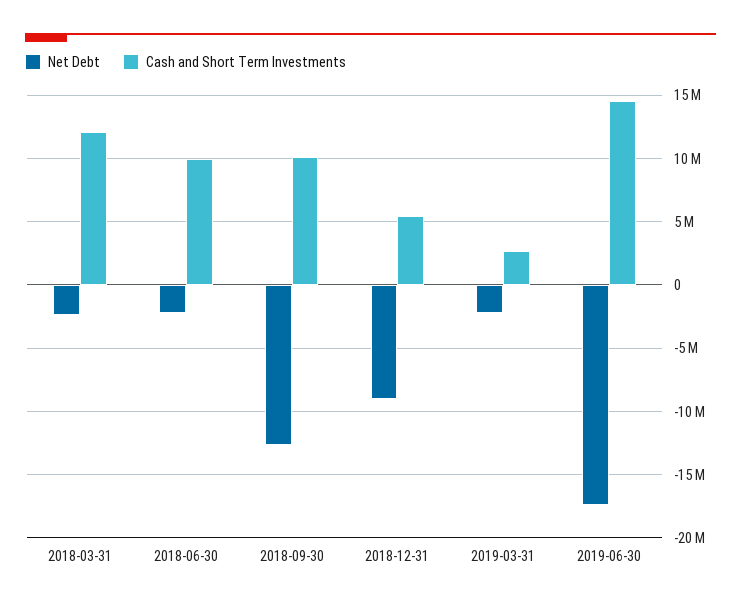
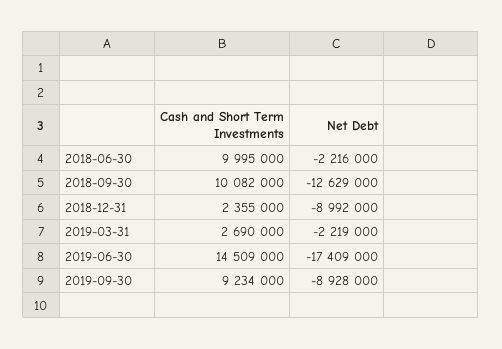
Net Debt, 2018-03-31: -2500000 -> none
Cash and Short Term Investments, 2018-03-31: 12000000 -> none
Cash and Short Term Investments, 2018-12-31: 5500000 -> 2355000
Cash and Short Term Investments, 2019-09-30: none -> 9234000
Net Debt, 2019-09-30: none -> -8928000

